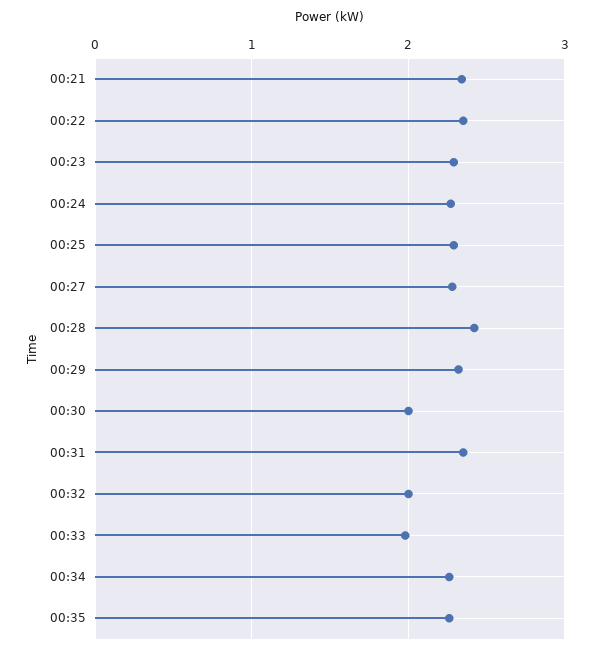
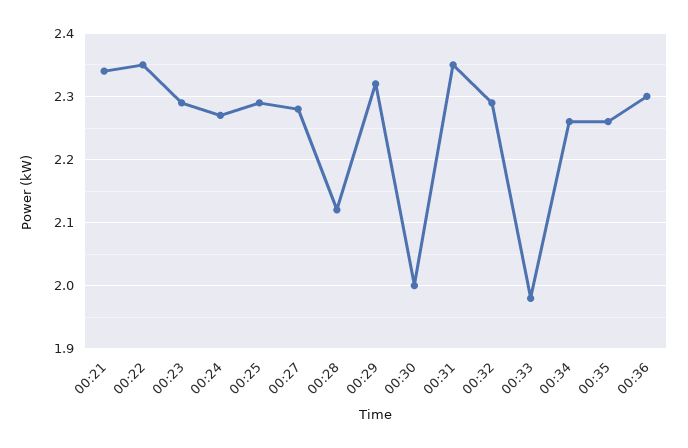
00:28: 2.4 -> 2.12
00:32: 2 -> 2.29
00:36: none -> 2.3

